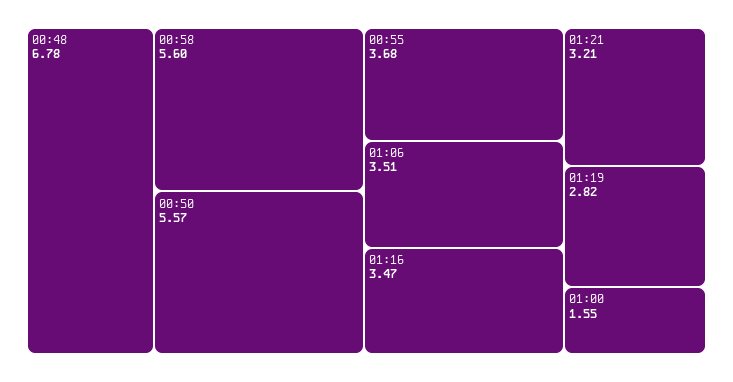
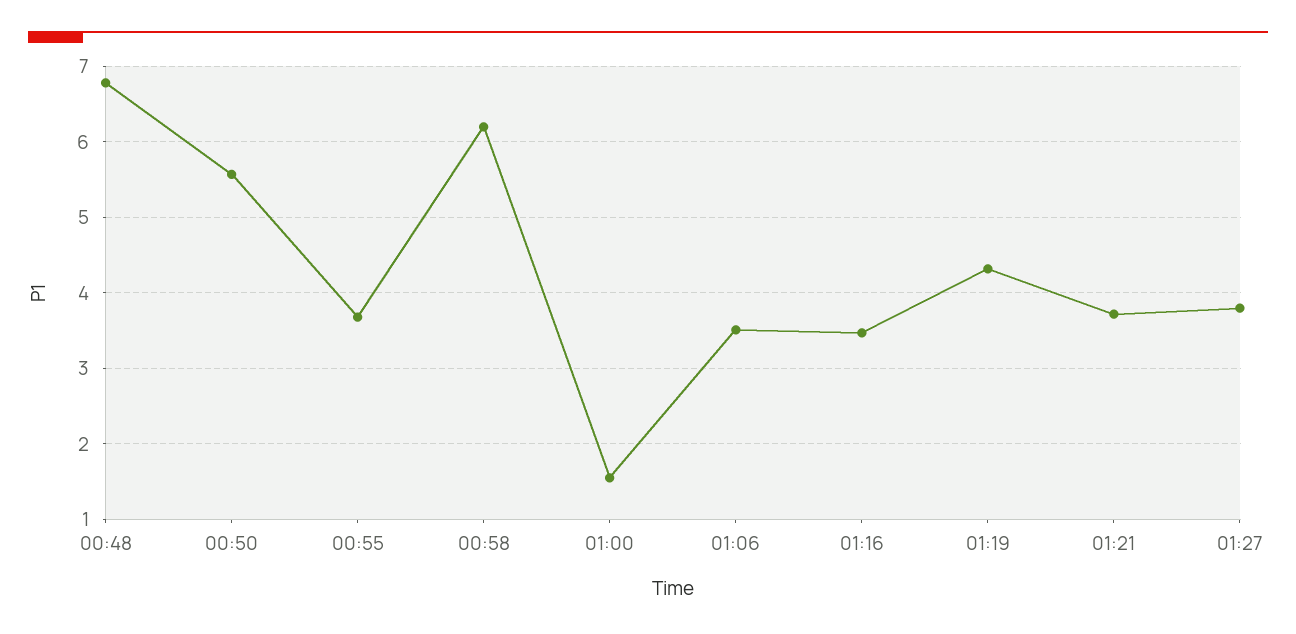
00:58: 5.6 -> 6.2
01:21: 3.21 -> 3.7
01:19: 2.82 -> 4.3
01:27: none -> 3.8

